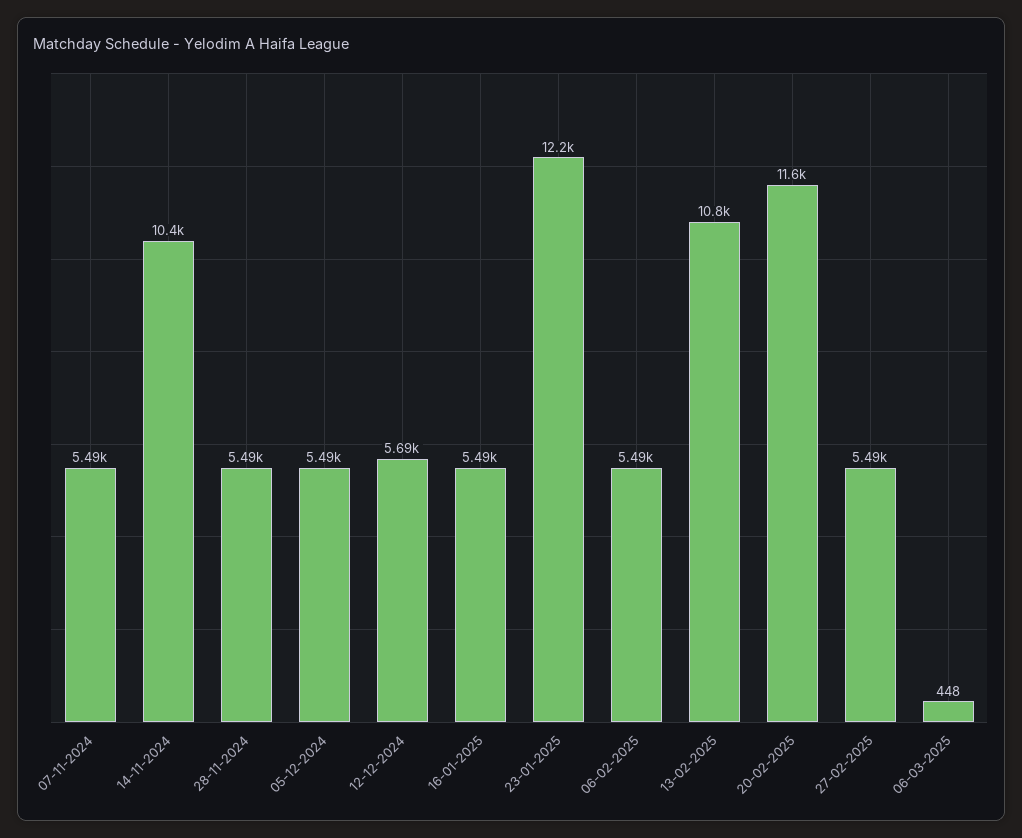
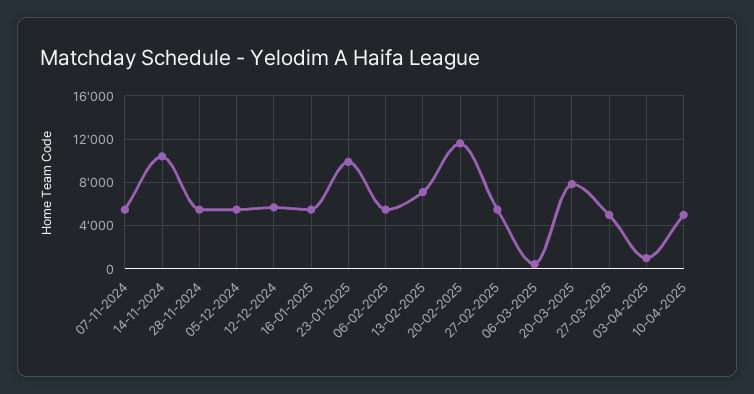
23-01-2025: 12200 -> 10000
13-02-2025: 10800 -> 7000
20-03-2025: none -> 8000
27-03-2025: none -> 5000
03-04-2025: none -> 1000
10-04-2025: none -> 5000

